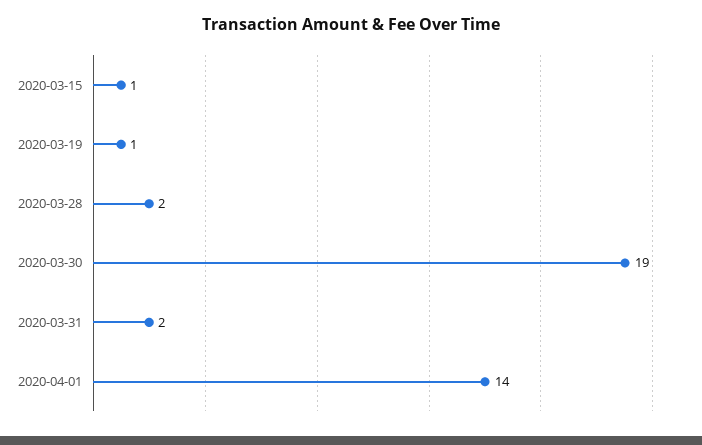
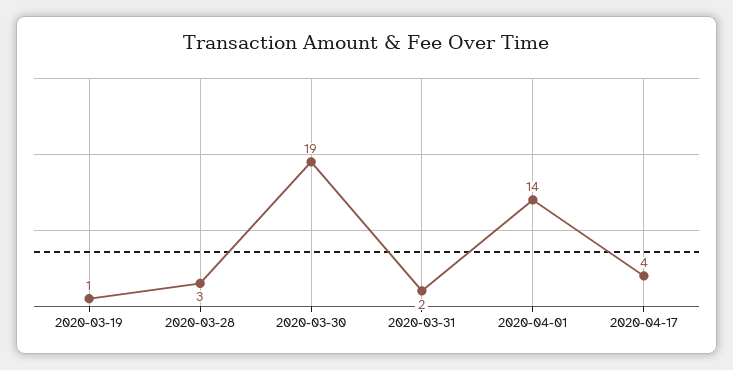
2020-03-15: 1 -> none
2020-03-28: 2 -> 3
2020-04-17: none -> 4

